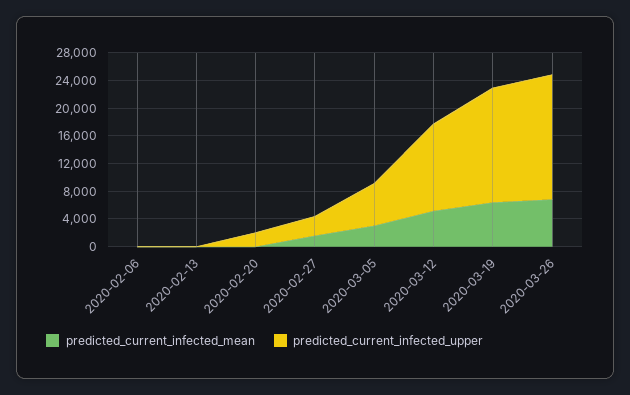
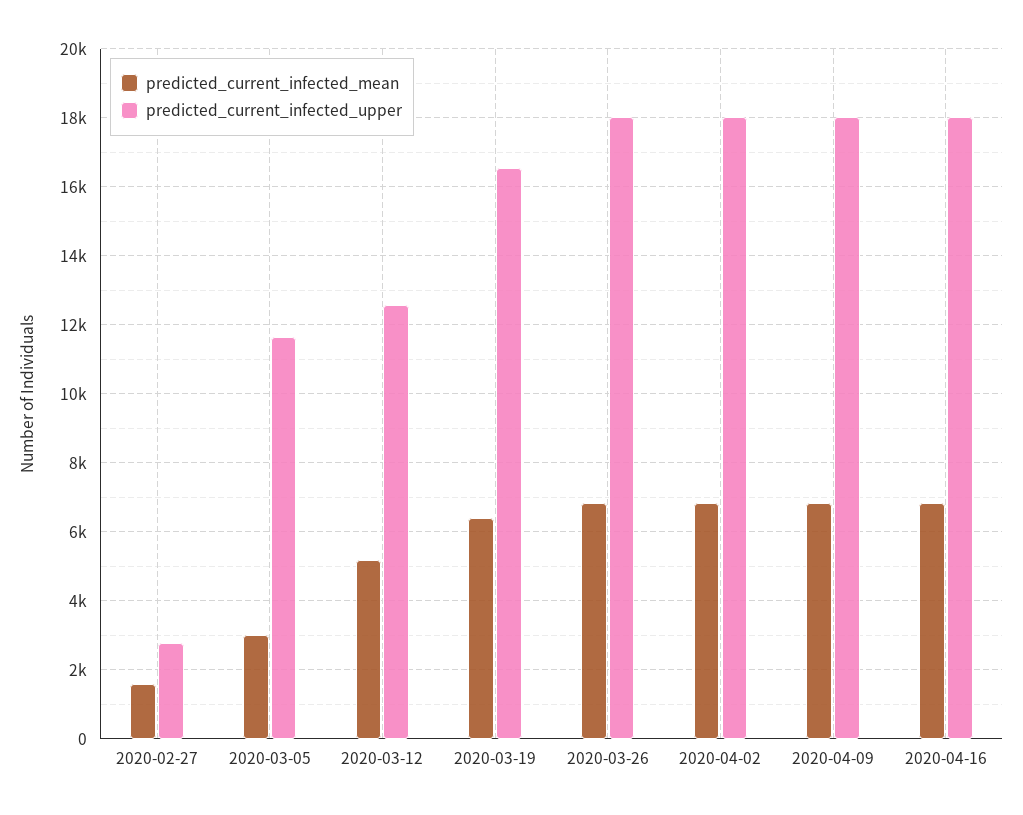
predicted_current_infected_mean, 2020-02-06: 0 -> none
predicted_current_infected_upper, 2020-02-06: 0 -> none
predicted_current_infected_mean, 2020-02-13: 0 -> none
predicted_current_infected_upper, 2020-02-13: 0 -> none
predicted_current_infected_mean, 2020-02-20: 0 -> none
predicted_current_infected_upper, 2020-02-20: 2000 -> none
predicted_current_infected_upper, 2020-03-05: 6000 -> 11600
predicted_current_infected_mean, 2020-04-02: none -> 6800
predicted_current_infected_upper, 2020-04-02: none -> 18000
predicted_current_infected_mean, 2020-04-09: none -> 6800
predicted_current_infected_upper, 2020-04-09: none -> 18000
predicted_current_infected_mean, 2020-04-16: none -> 6800
predicted_current_infected_upper, 2020-04-16: none -> 18000

